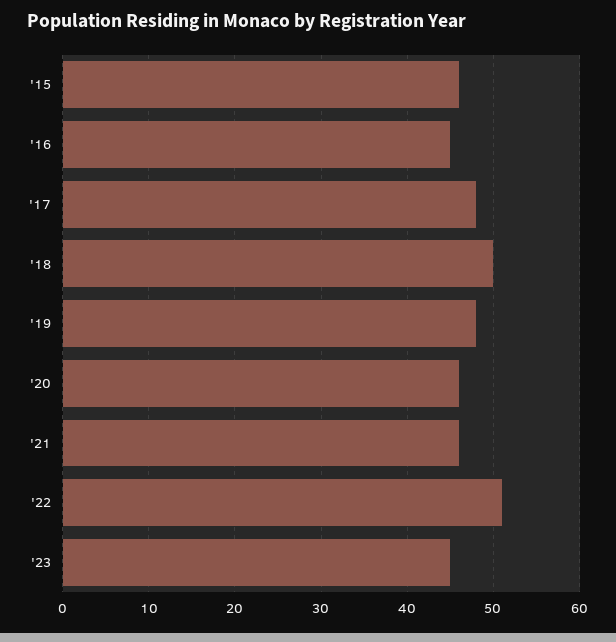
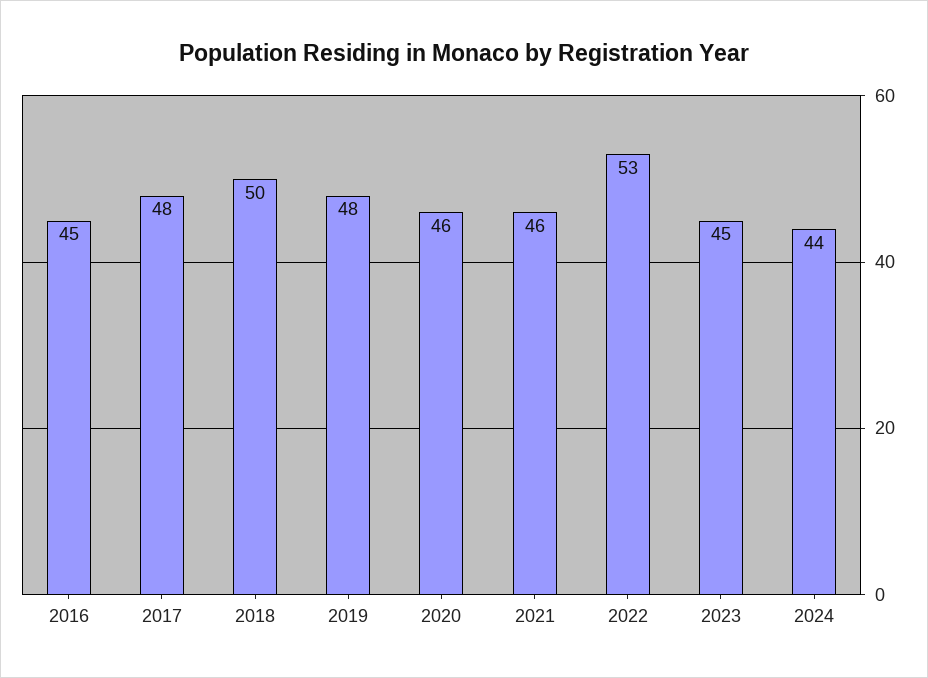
'15: 46 -> none
'22: 51 -> 53
2024: none -> 44

